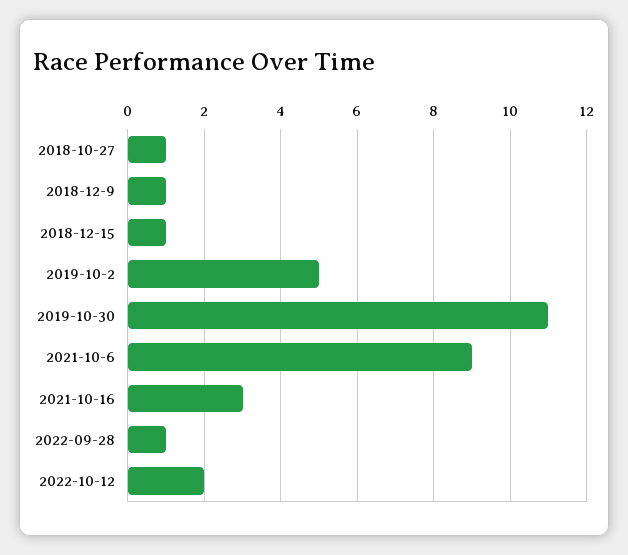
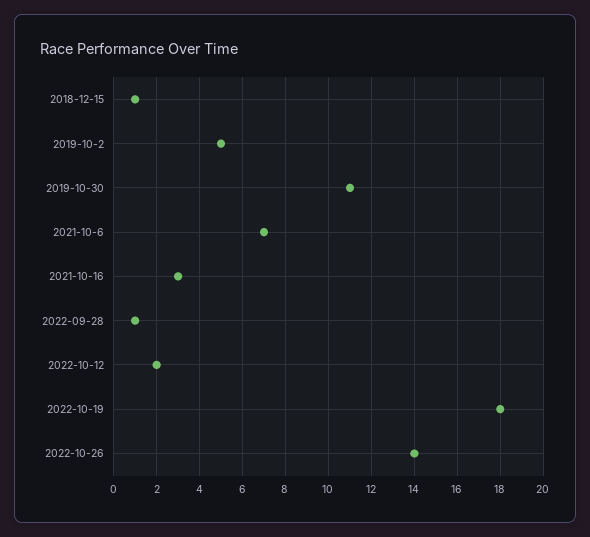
2018-10-27: 1 -> none
2018-12-9: 1 -> none
2021-10-6: 9 -> 7
2022-10-19: none -> 18
2022-10-26: none -> 14

